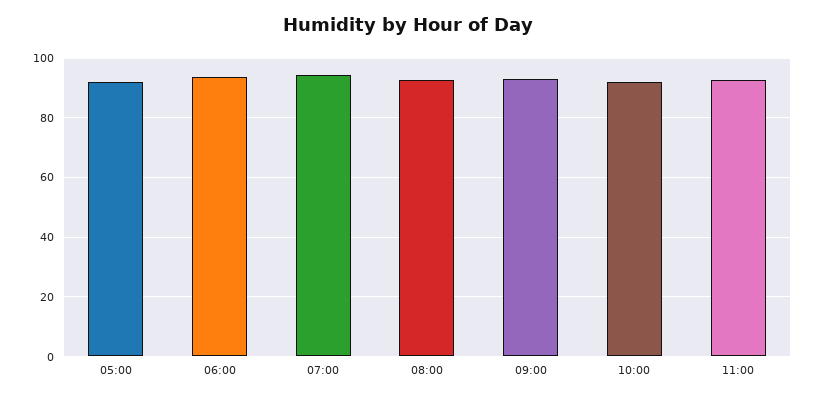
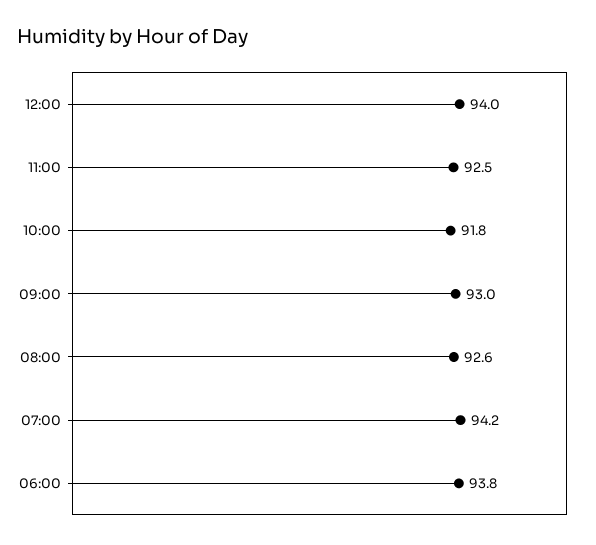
05:00: 92.5 -> none
12:00: none -> 94

